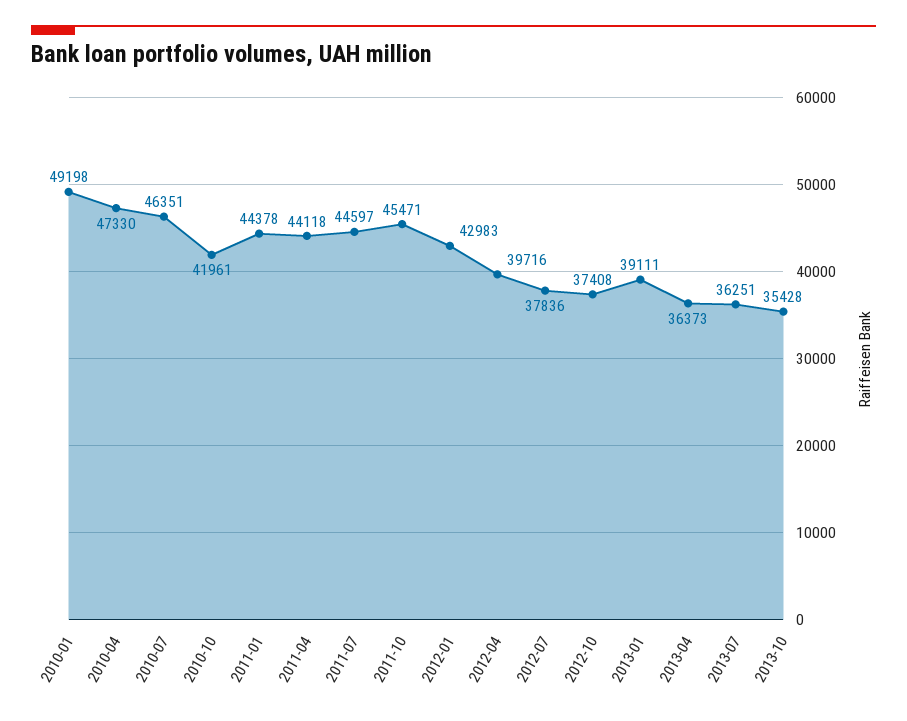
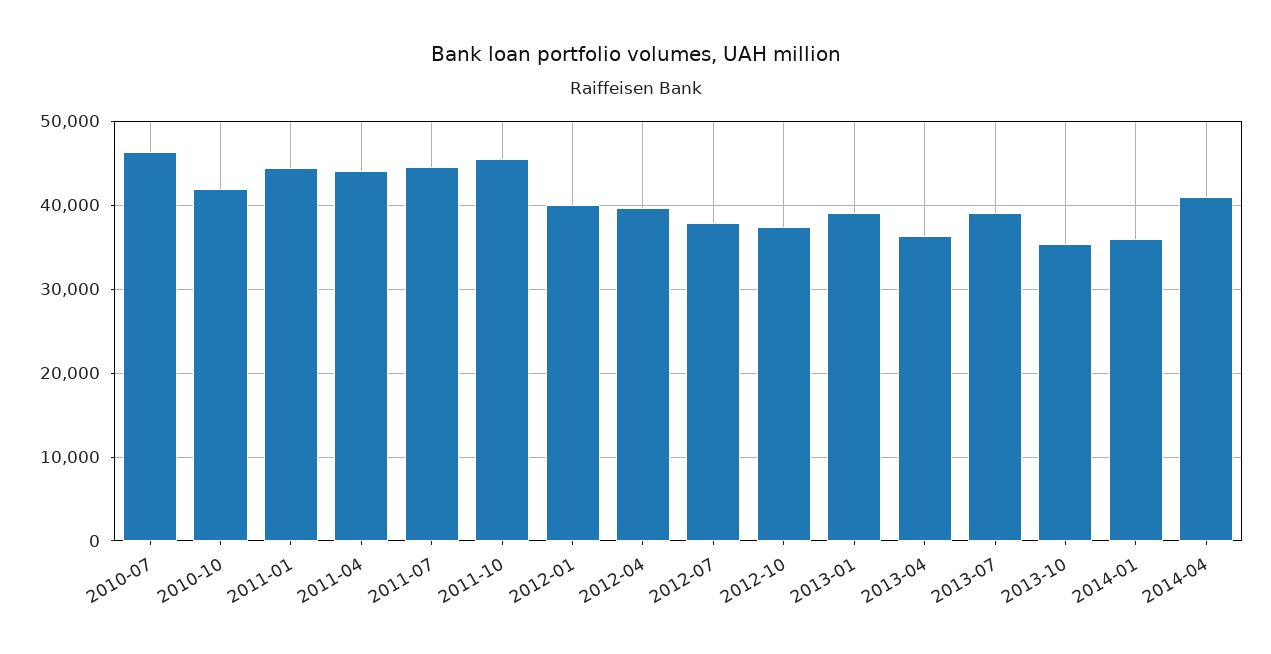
2010-01: 49198 -> none
2010-04: 47330 -> none
2012-01: 42983 -> 40000
2013-07: 36251 -> 39000
2014-01: none -> 36000
2014-04: none -> 41000

